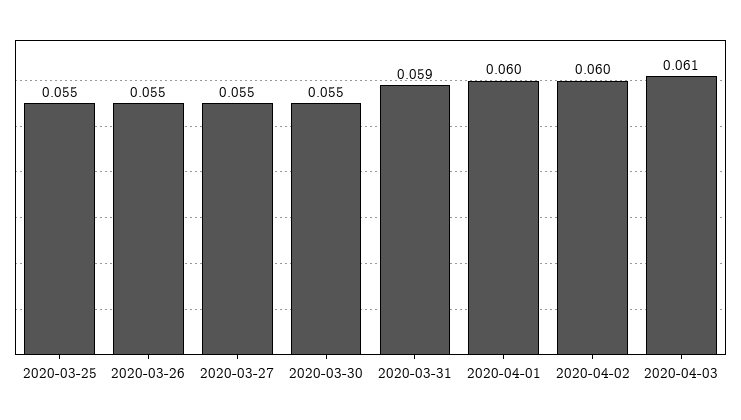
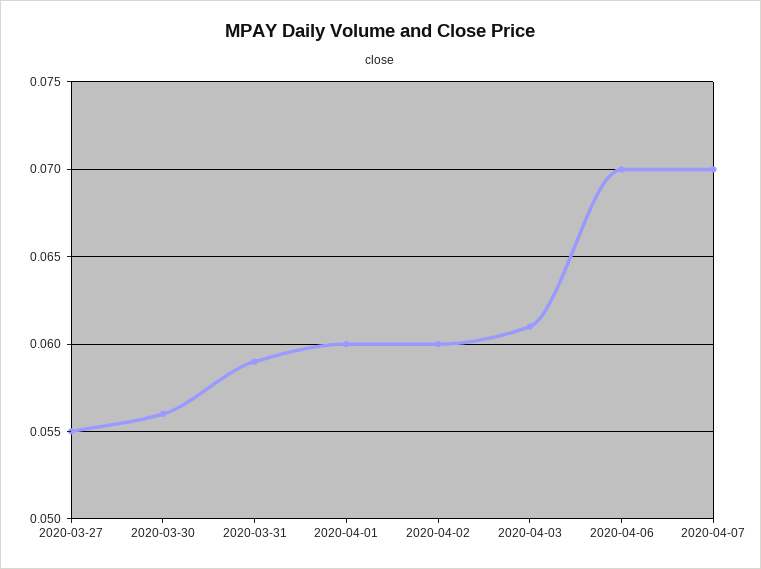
2020-03-25: 0.055 -> none
2020-03-26: 0.055 -> none
2020-03-30: 0.055 -> 0.056
2020-04-06: none -> 0.07
2020-04-07: none -> 0.07

